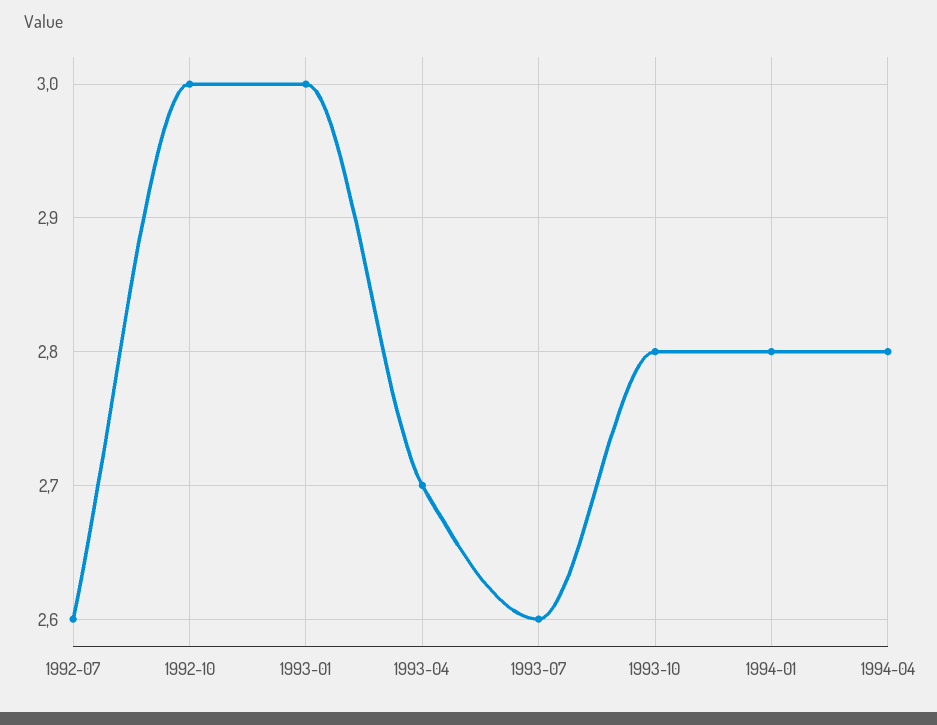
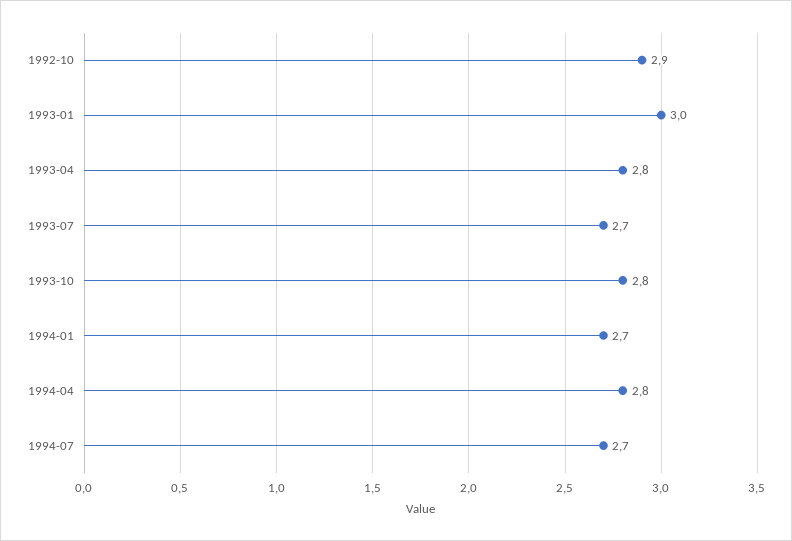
1992-07: 2.6 -> none
1992-10: 3 -> 2.9
1993-04: 2.7 -> 2.8
1993-07: 2.6 -> 2.7
1994-01: 2.8 -> 2.7
1994-07: none -> 2.7

